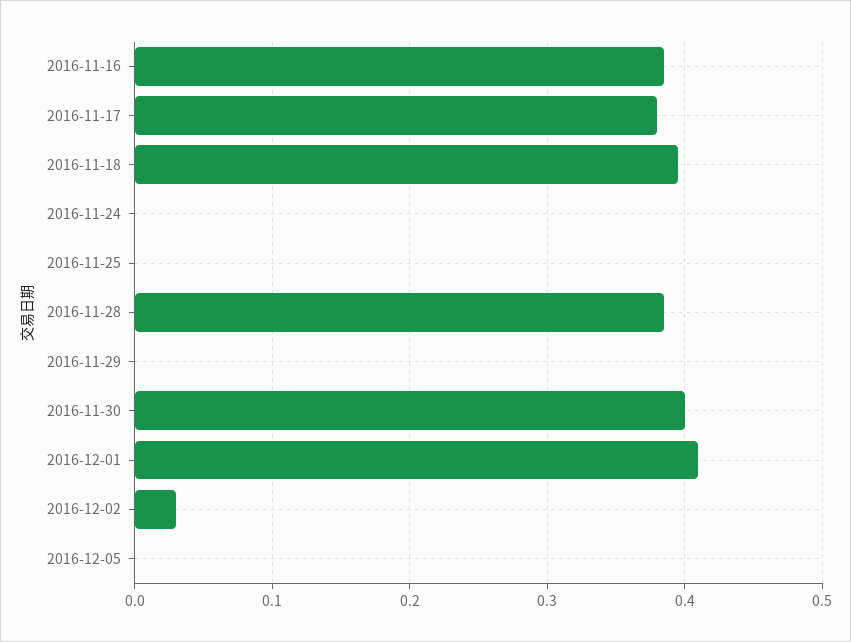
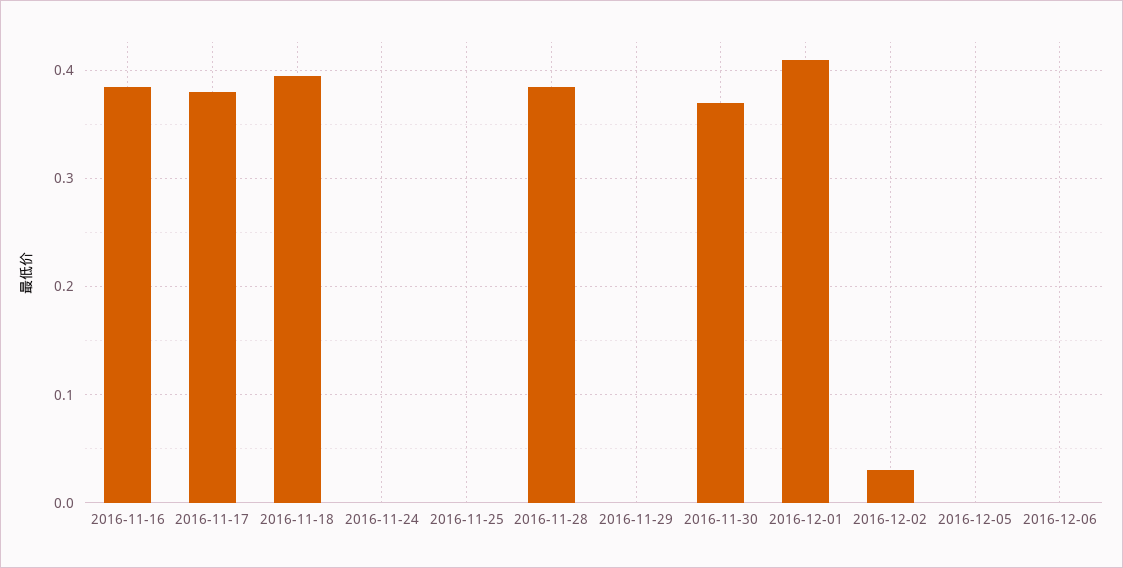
2016-11-30: 0.4 -> 0.37
2016-12-06: none -> 0

